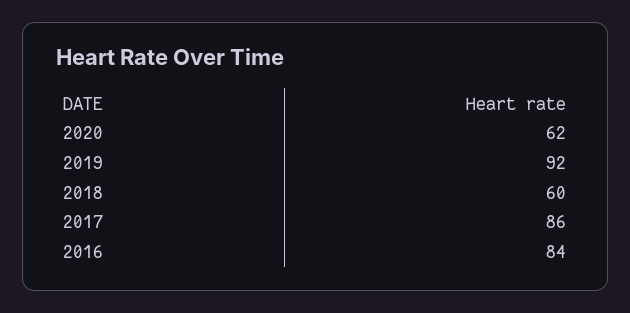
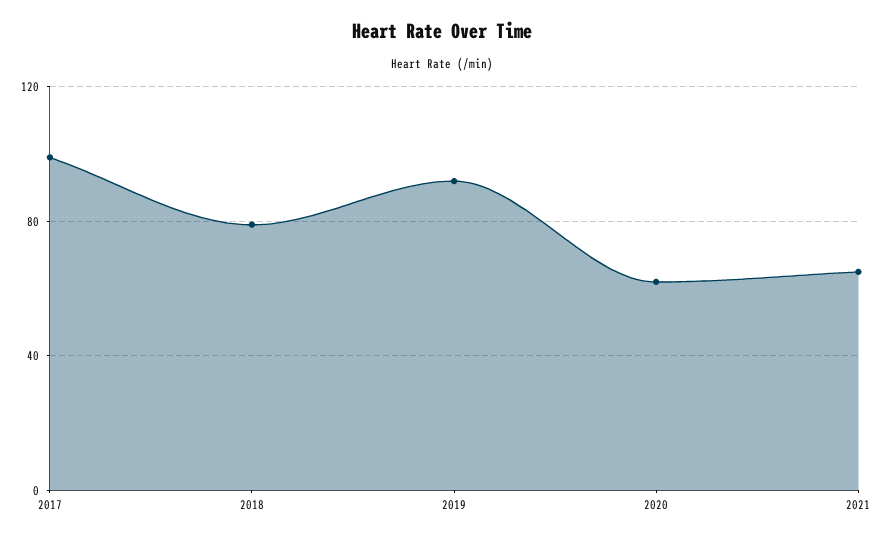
2018: 60 -> 80
2017: 86 -> 100
2016: 84 -> none
2021: none -> 65

